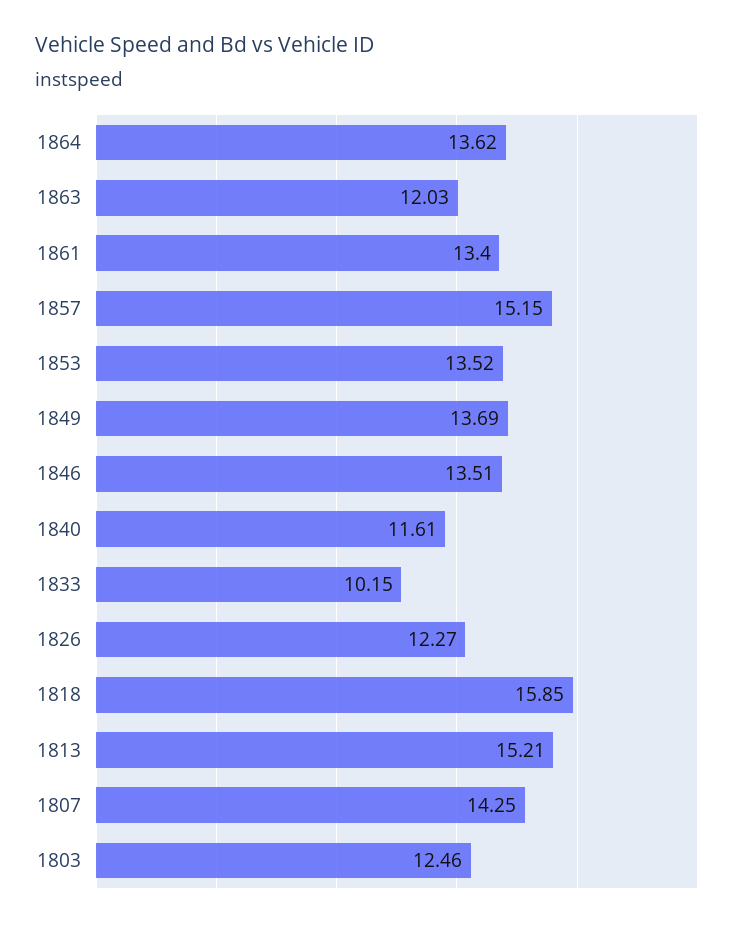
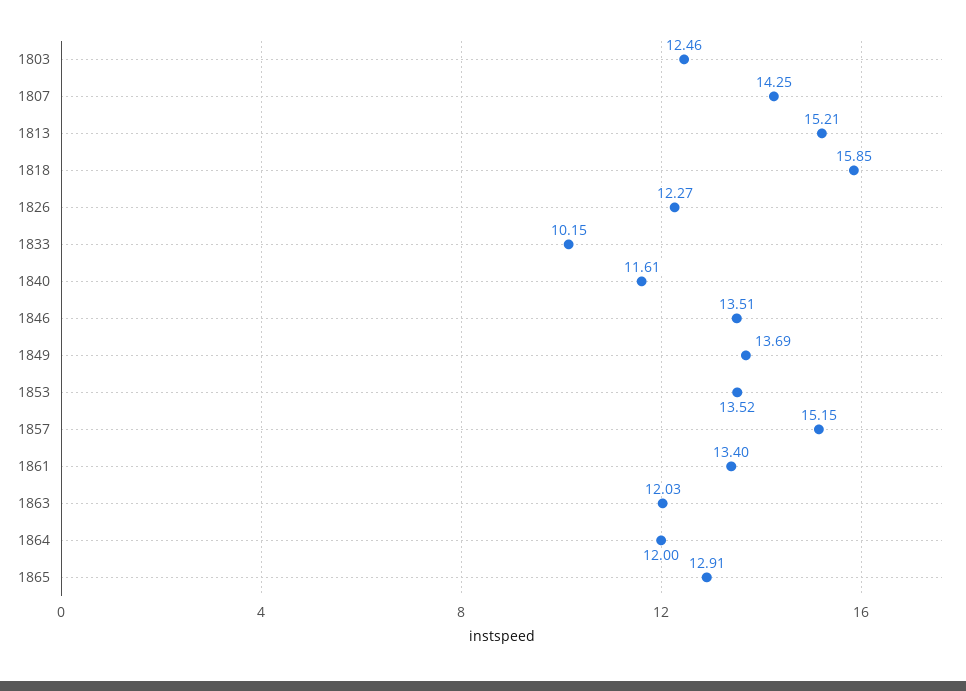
1864: 13.62 -> 12
1865: none -> 12.91

